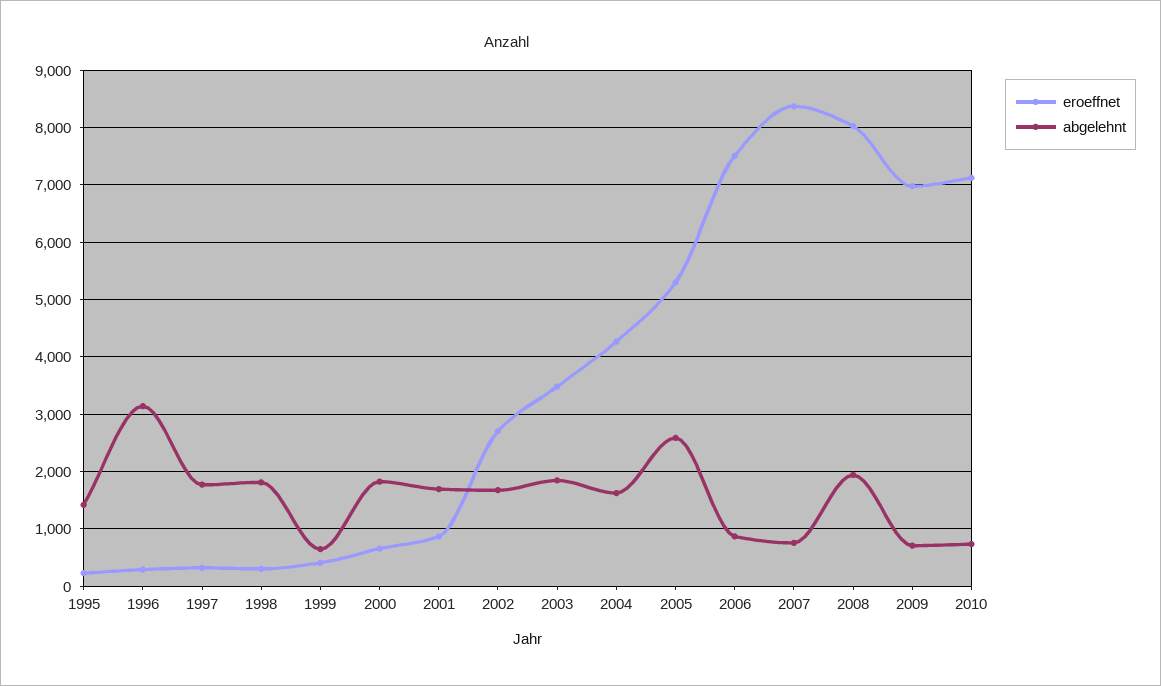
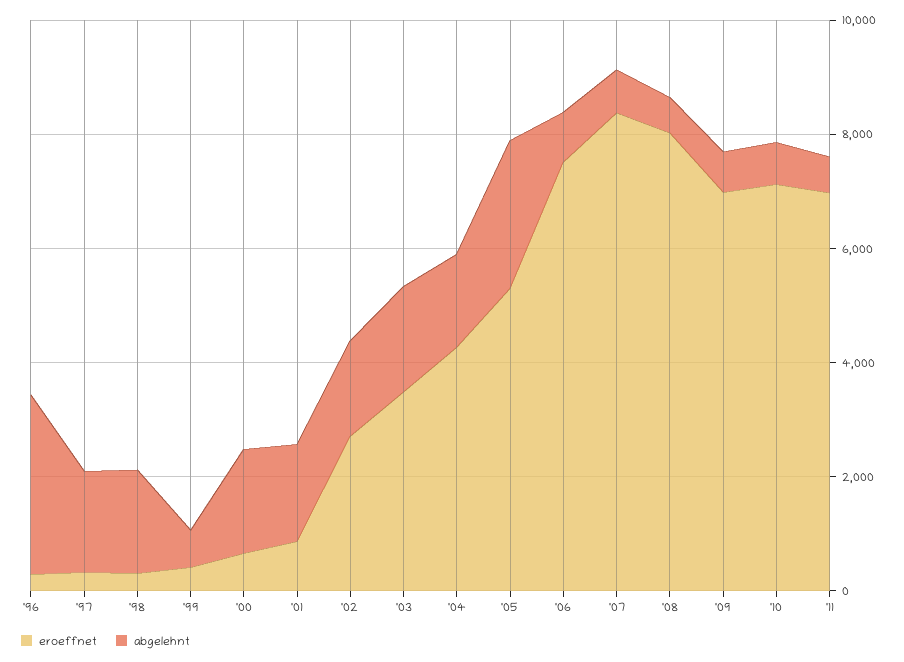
eroeffnet, 1995: 200 -> none
abgelehnt, 1995: 1400 -> none
abgelehnt, 2008: 2000 -> 500
eroeffnet, '11: none -> 7000
abgelehnt, '11: none -> 500

